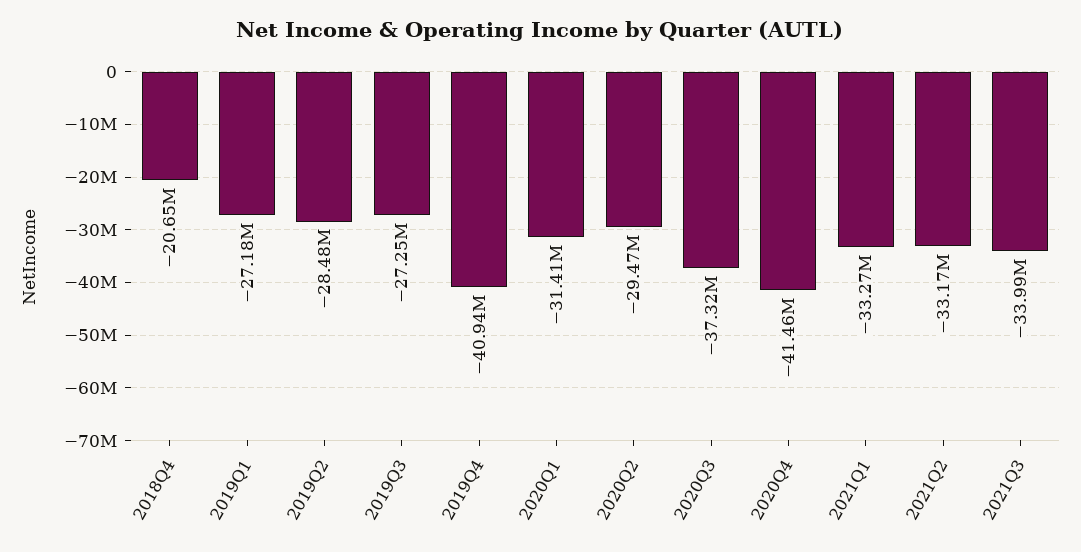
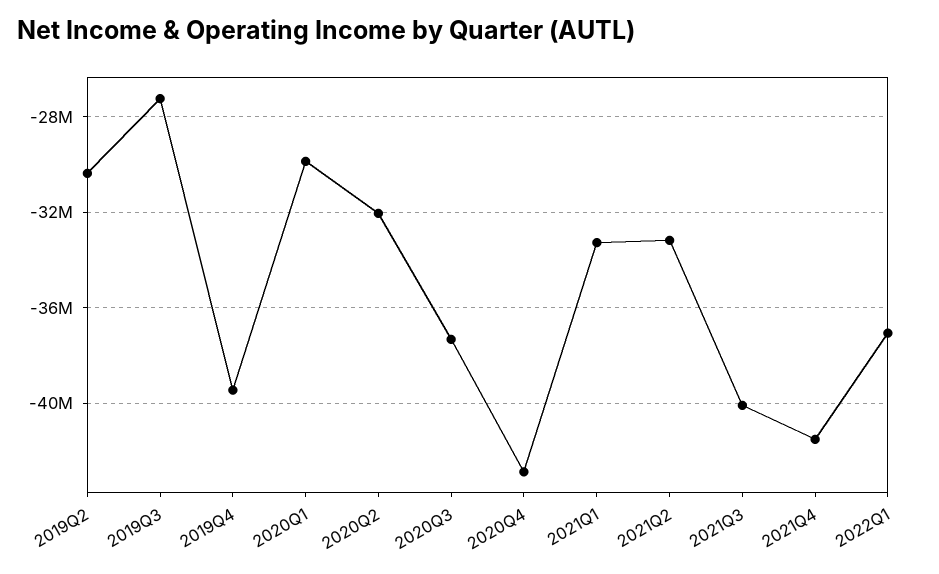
2018Q4: -20650000 -> none
2019Q1: -27180000 -> none
2019Q2: -28480000 -> -30500000
2019Q4: -40940000 -> -39500000
2020Q1: -31410000 -> -30000000
2020Q2: -29470000 -> -32000000
2020Q4: -41460000 -> -43000000
2021Q3: -33990000 -> -40000000
2021Q4: none -> -41500000
2022Q1: none -> -37000000

